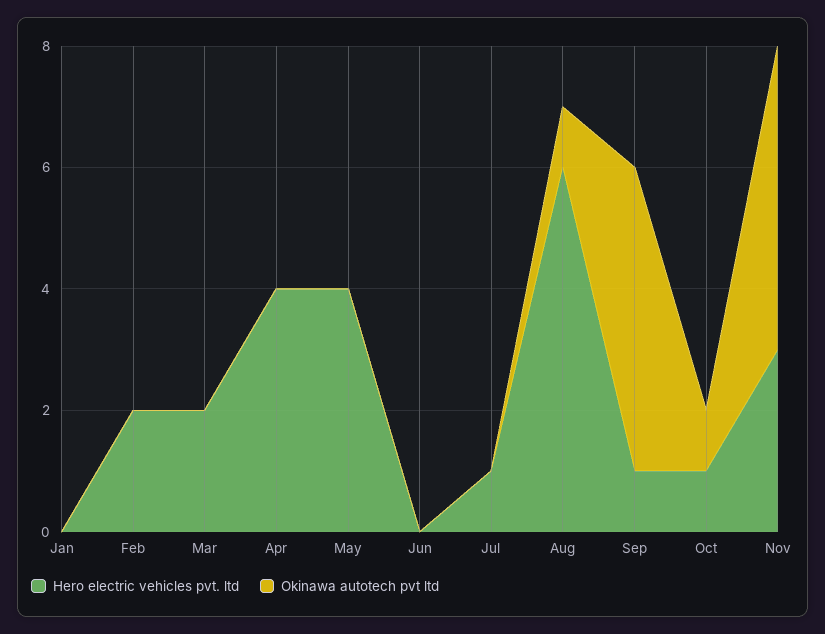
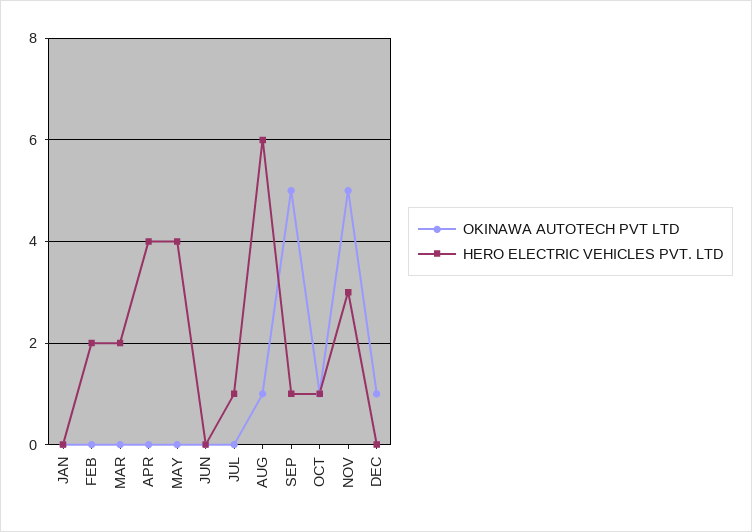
Okinawa autotech pvt ltd, DEC: none -> 1
Hero electric vehicles pvt. ltd, DEC: none -> 0

